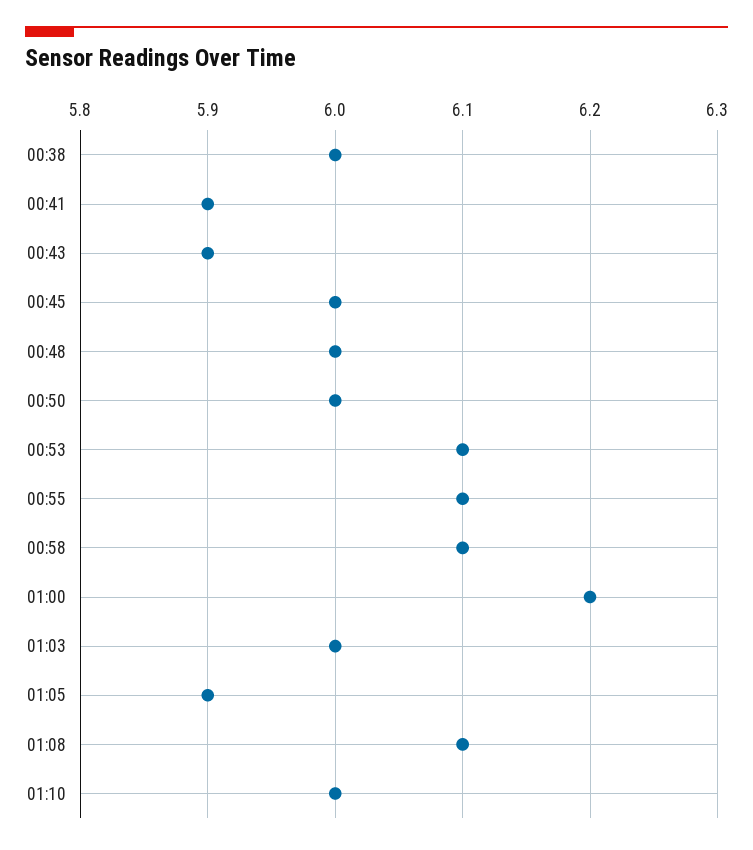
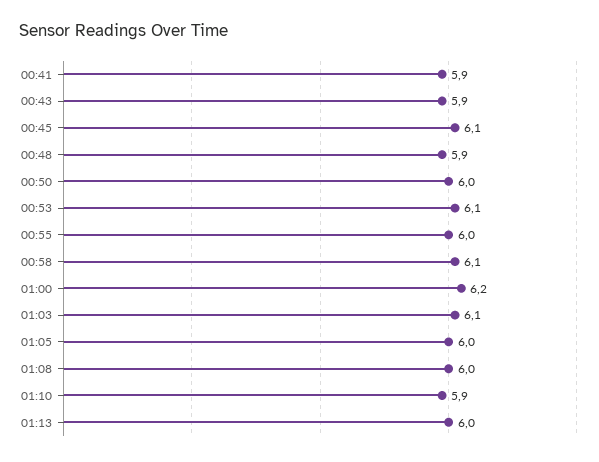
00:38: 6 -> none
00:45: 6 -> 6.1
00:48: 6 -> 5.9
00:55: 6.1 -> 6
01:03: 6 -> 6.1
01:05: 5.9 -> 6
01:08: 6.1 -> 6
01:10: 6 -> 5.9
01:13: none -> 6

